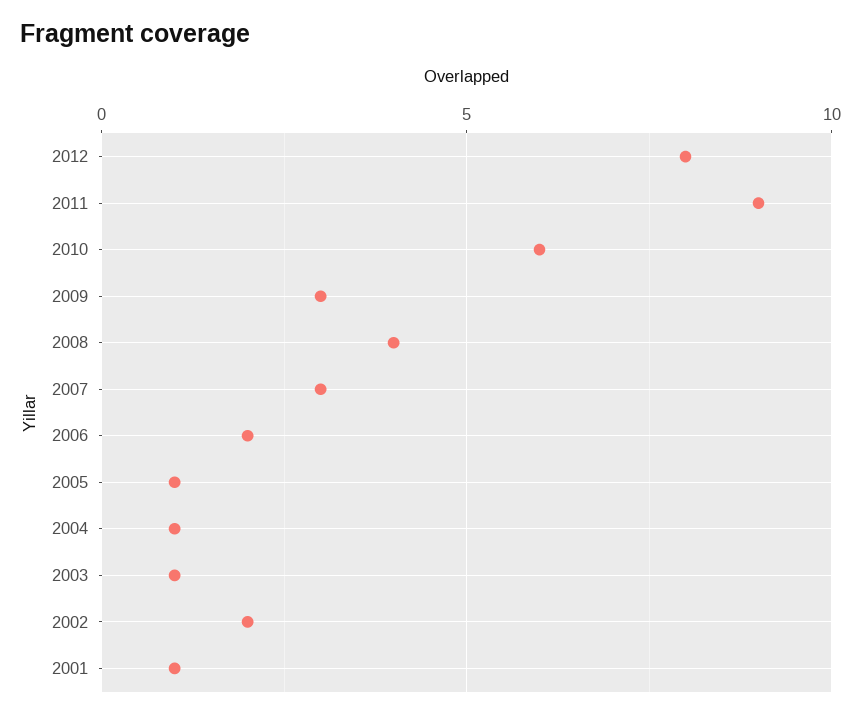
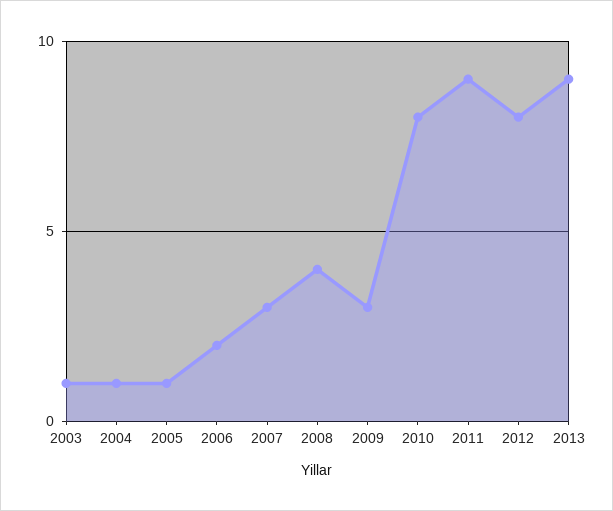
2010: 6 -> 8
2002: 2 -> none
2001: 1 -> none
2013: none -> 9

